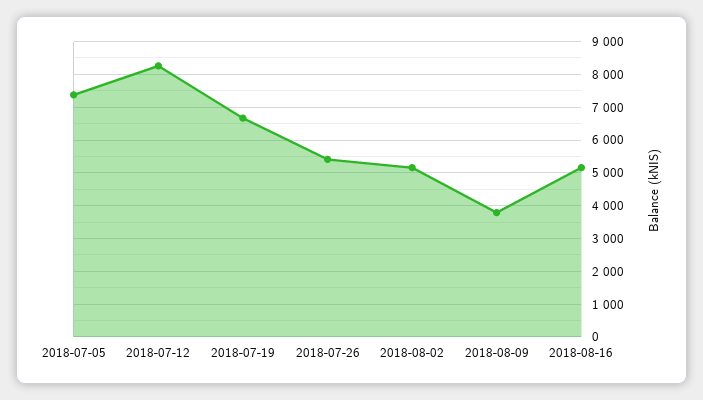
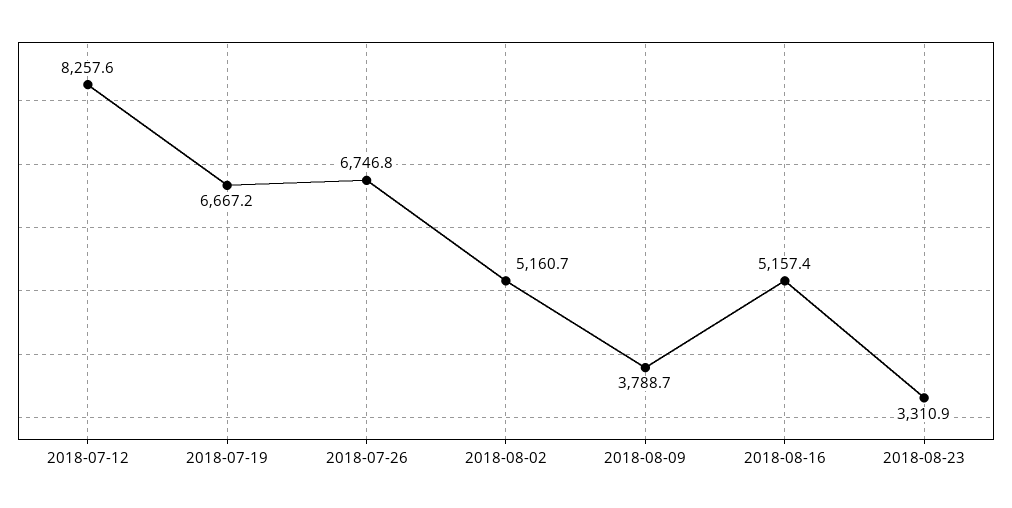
2018-07-05: 7400 -> none
2018-07-26: 5400 -> 6746.8
2018-08-23: none -> 3310.9

